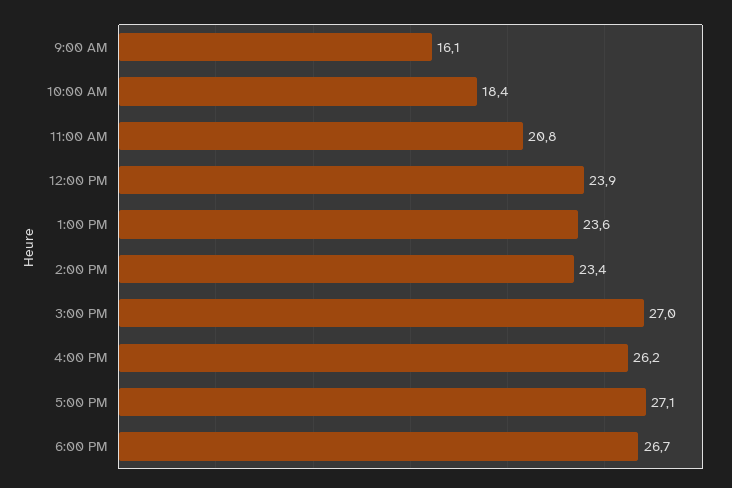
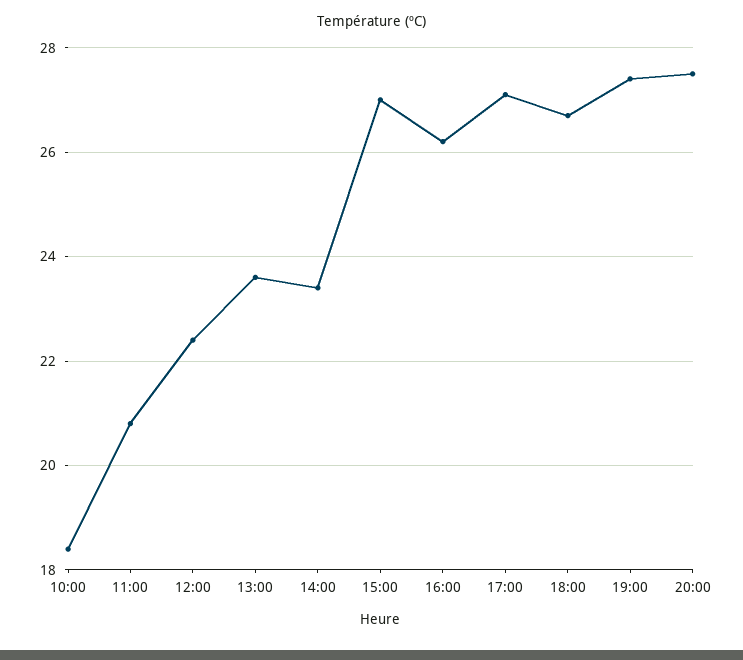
9:00 AM: 16.1 -> none
12:00 PM: 23.9 -> 22.5
19:00: none -> 27.5
20:00: none -> 27.5

